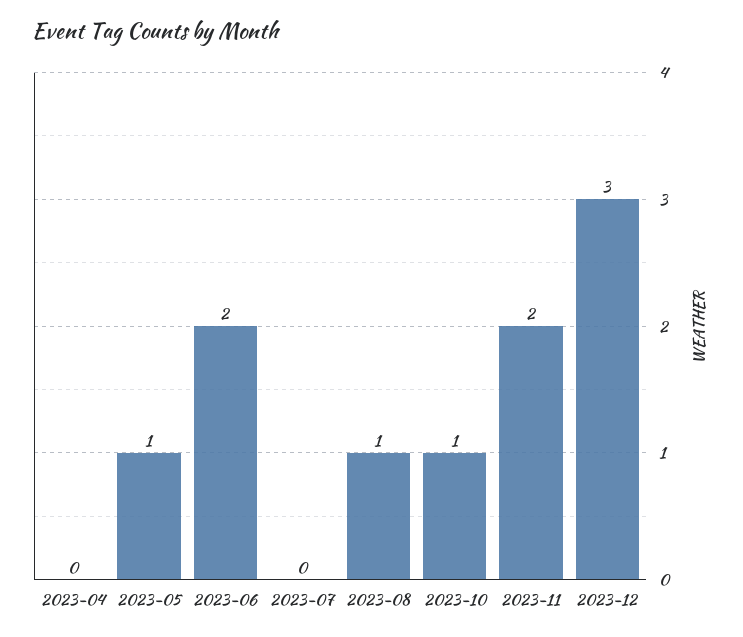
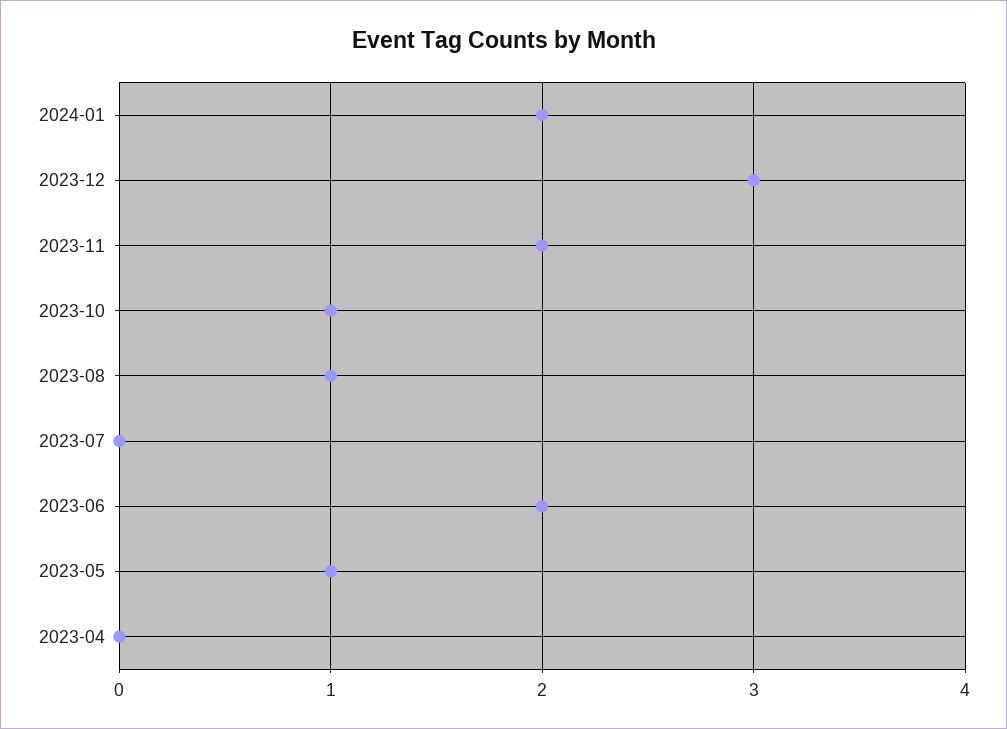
2024-01: none -> 2

